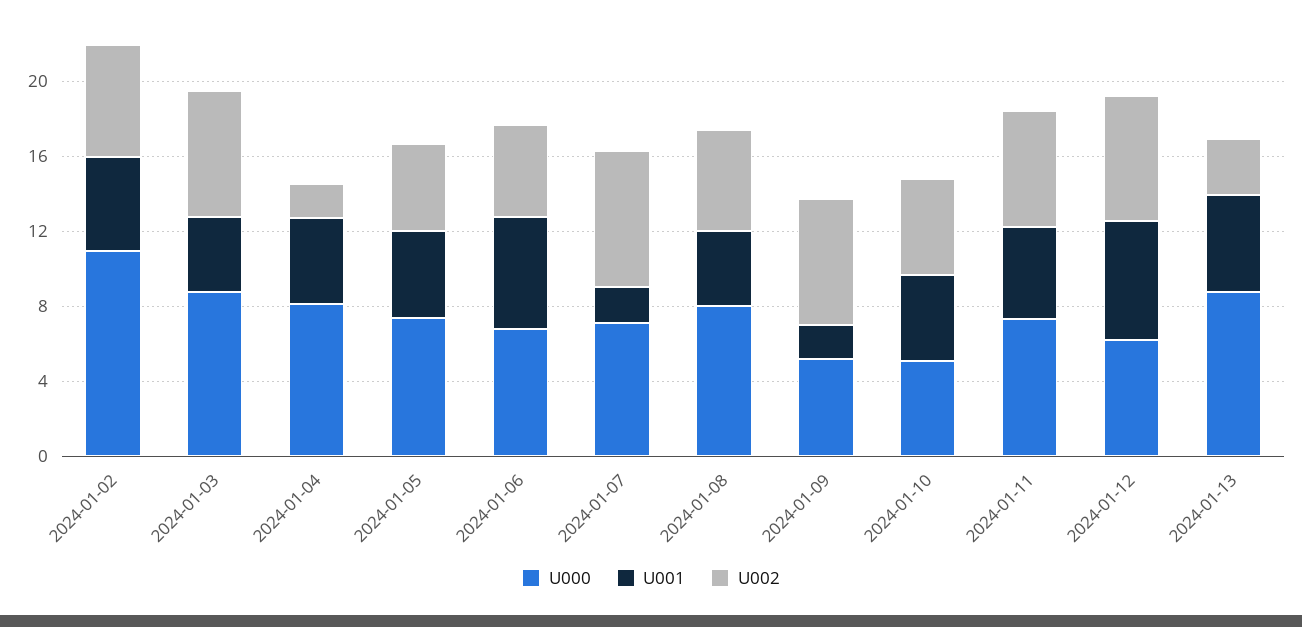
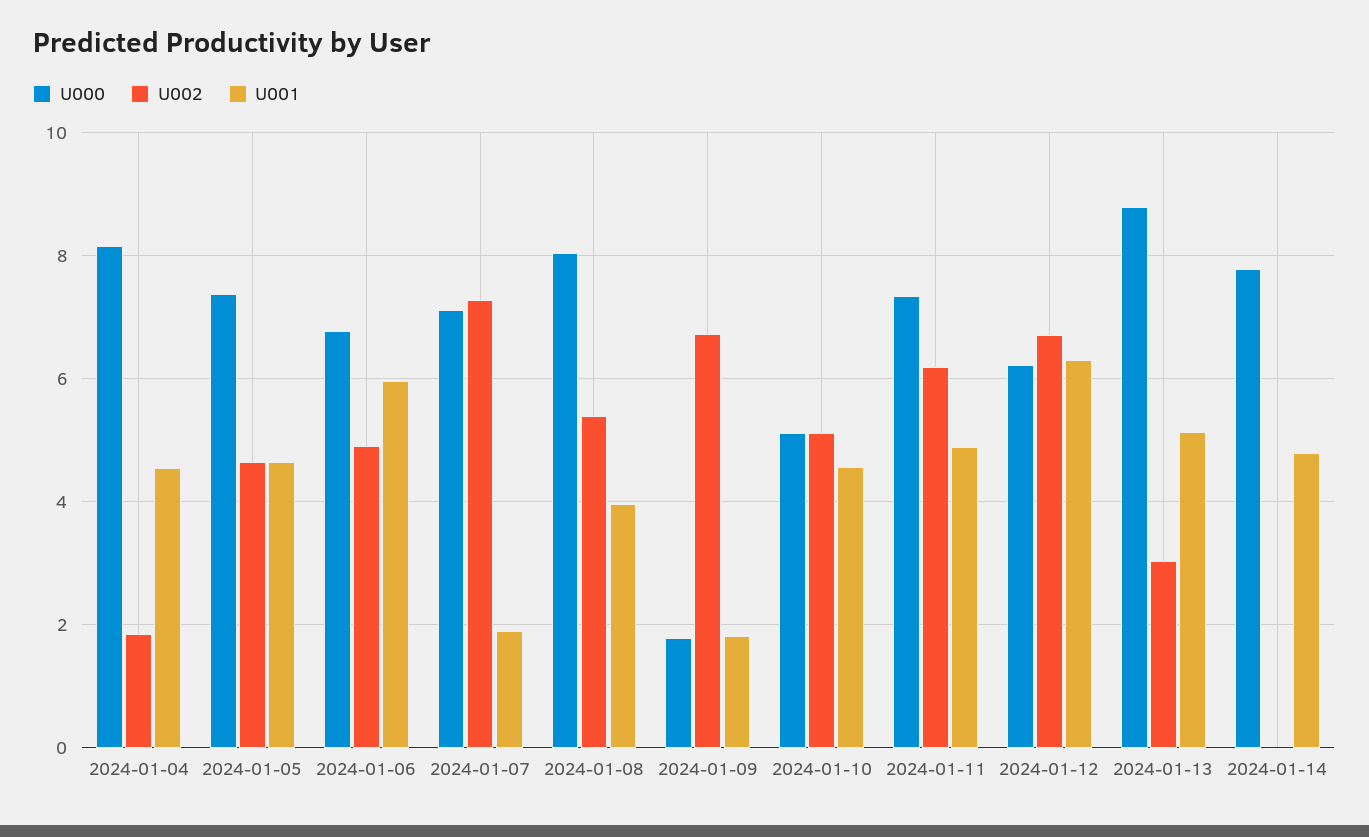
U000, 2024-01-02: 11 -> none
U001, 2024-01-02: 5 -> none
U002, 2024-01-02: 6 -> none
U000, 2024-01-03: 9 -> none
U001, 2024-01-03: 4 -> none
U002, 2024-01-03: 7 -> none
U000, 2024-01-09: 5 -> 1.8
U000, 2024-01-14: none -> 7.8
U002, 2024-01-14: none -> 0
U001, 2024-01-14: none -> 4.8

